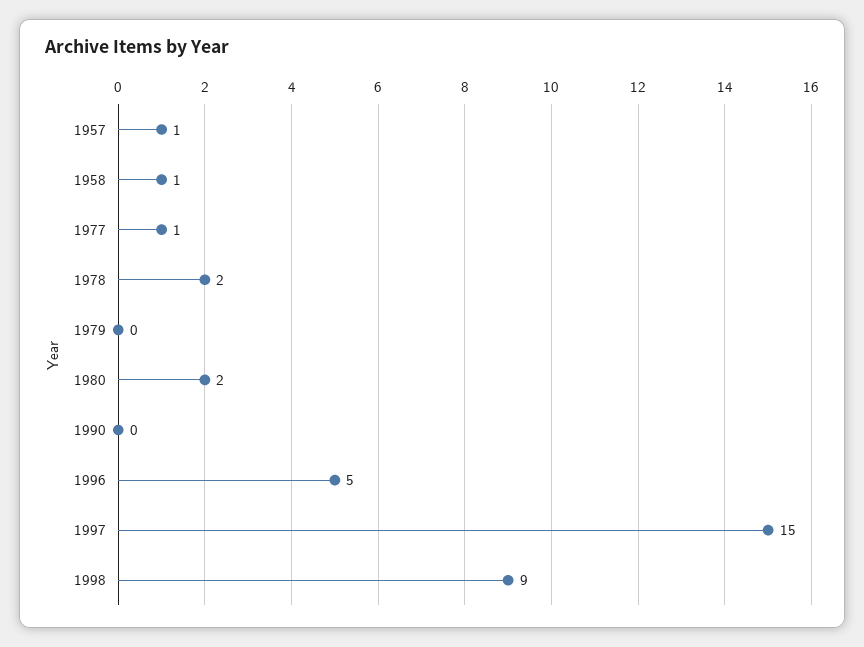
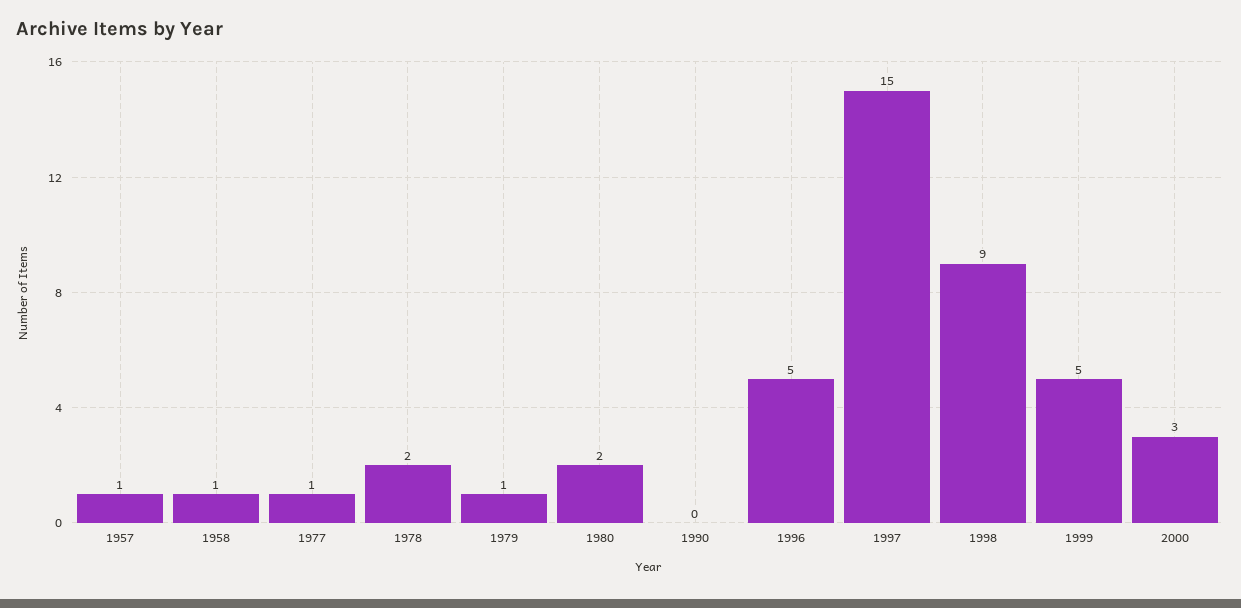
1979: 0 -> 1
1999: none -> 5
2000: none -> 3

